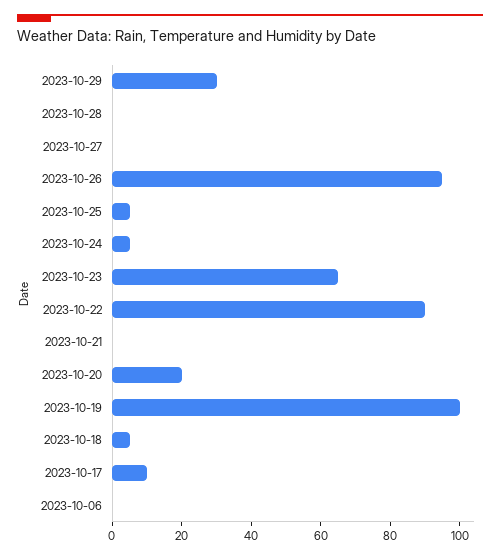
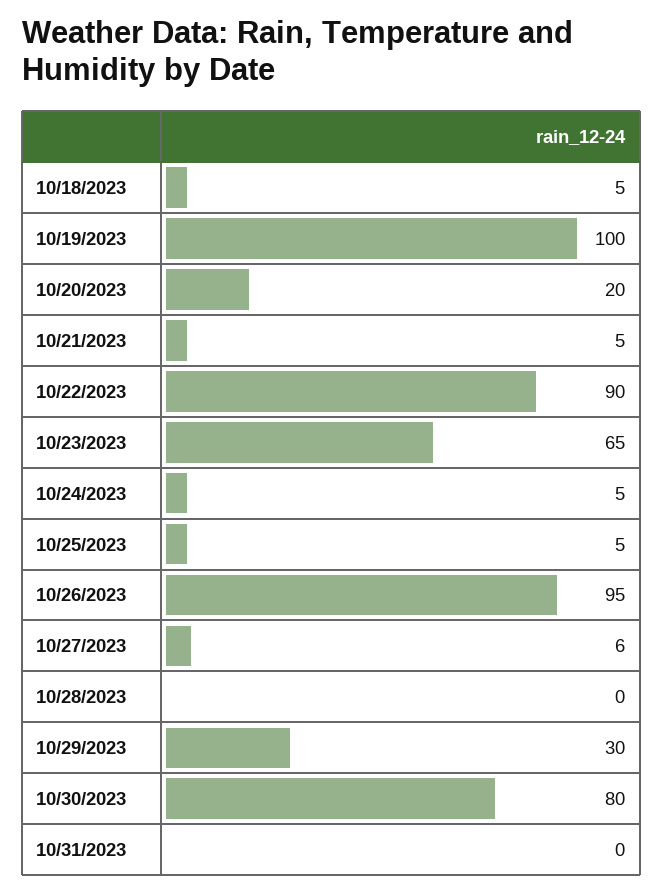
2023-10-27: 0 -> 6
2023-10-21: 0 -> 5
2023-10-17: 10 -> none
2023-10-06: 0 -> none
10/30/2023: none -> 80
10/31/2023: none -> 0

